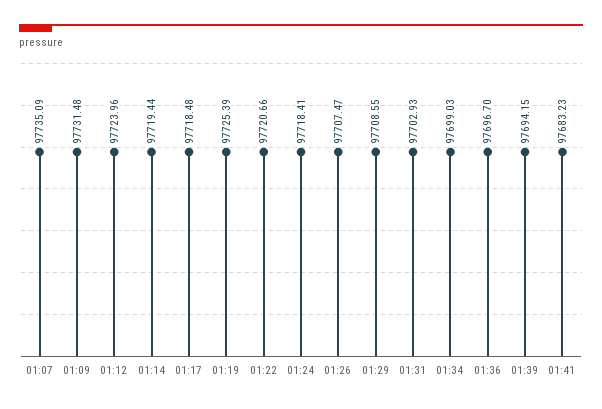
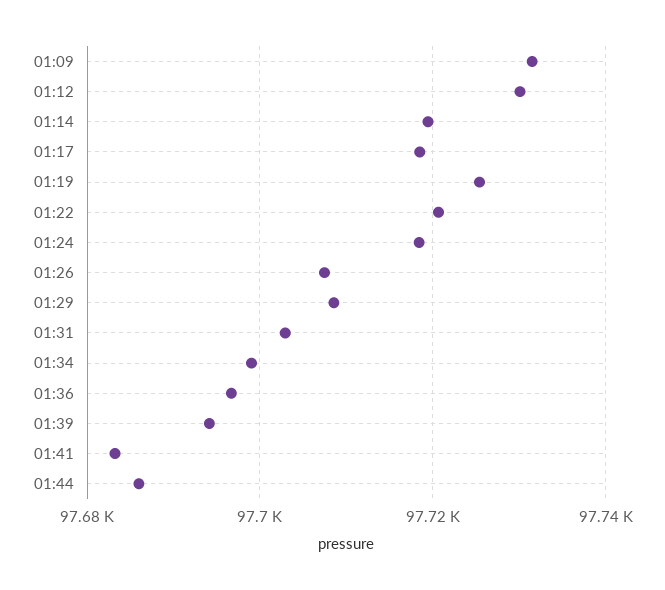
01:07: 97735.09 -> none
01:12: 97723.96 -> 97730
01:44: none -> 97686

